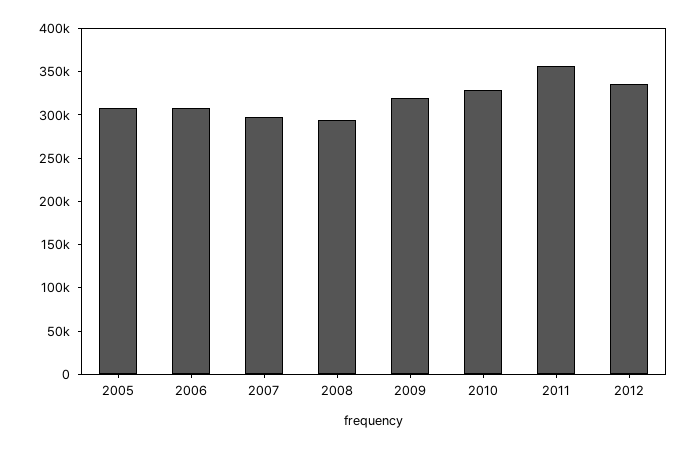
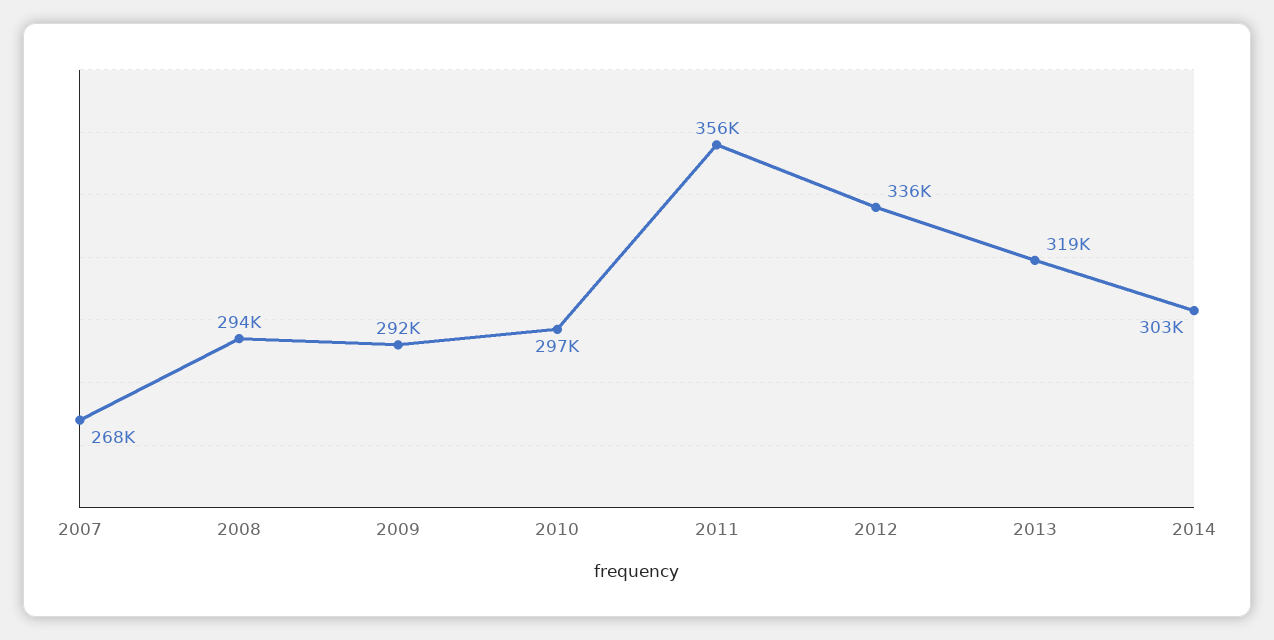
2005: 310000 -> none
2006: 310000 -> none
2007: 300000 -> 268000
2009: 320000 -> 292000
2010: 330000 -> 297000
2013: none -> 319000
2014: none -> 303000

